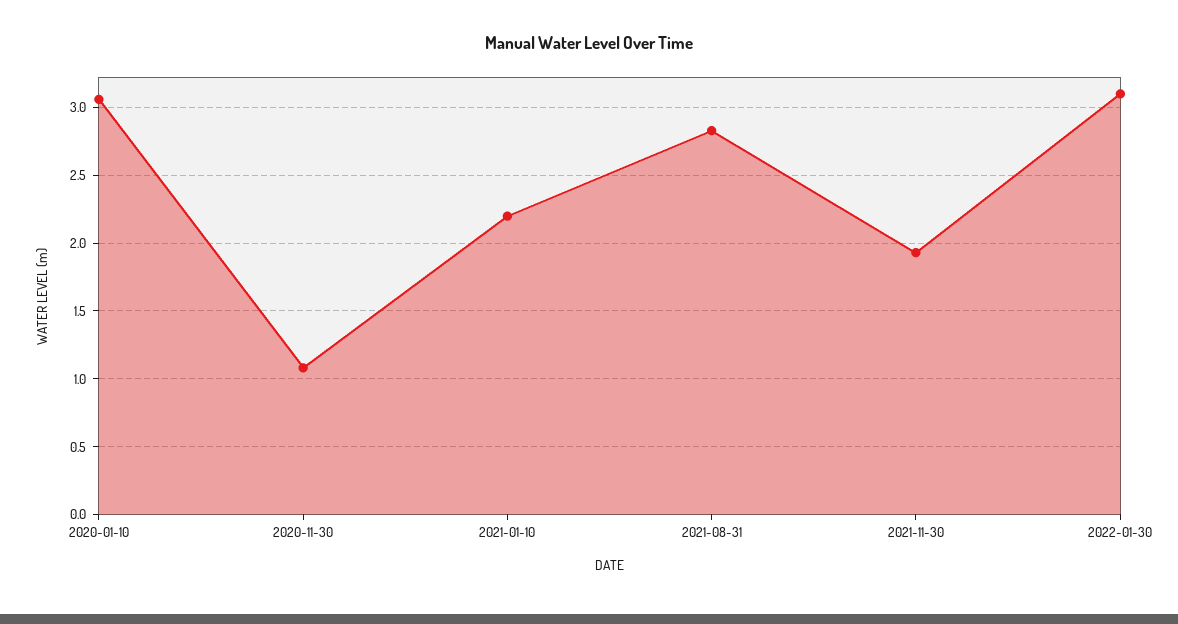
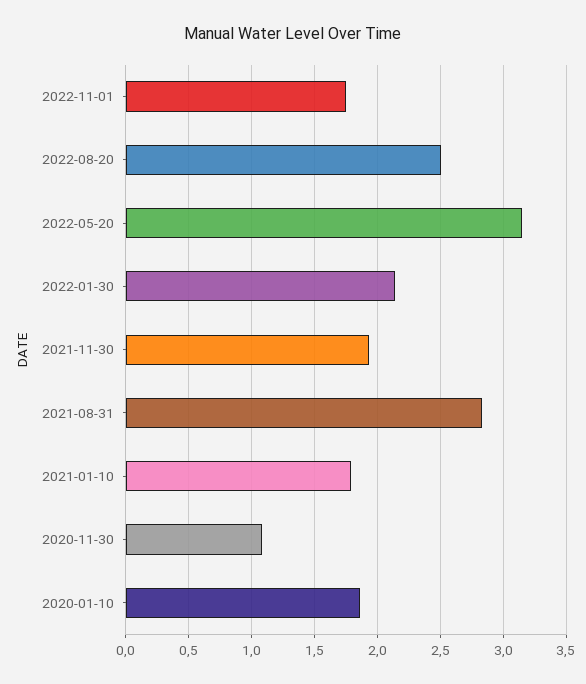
2020-01-10: 3.05 -> 1.85
2021-01-10: 2.2 -> 1.8
2022-01-30: 3.1 -> 2.15
2022-11-01: none -> 1.75
2022-08-20: none -> 2.5
2022-05-20: none -> 3.15

